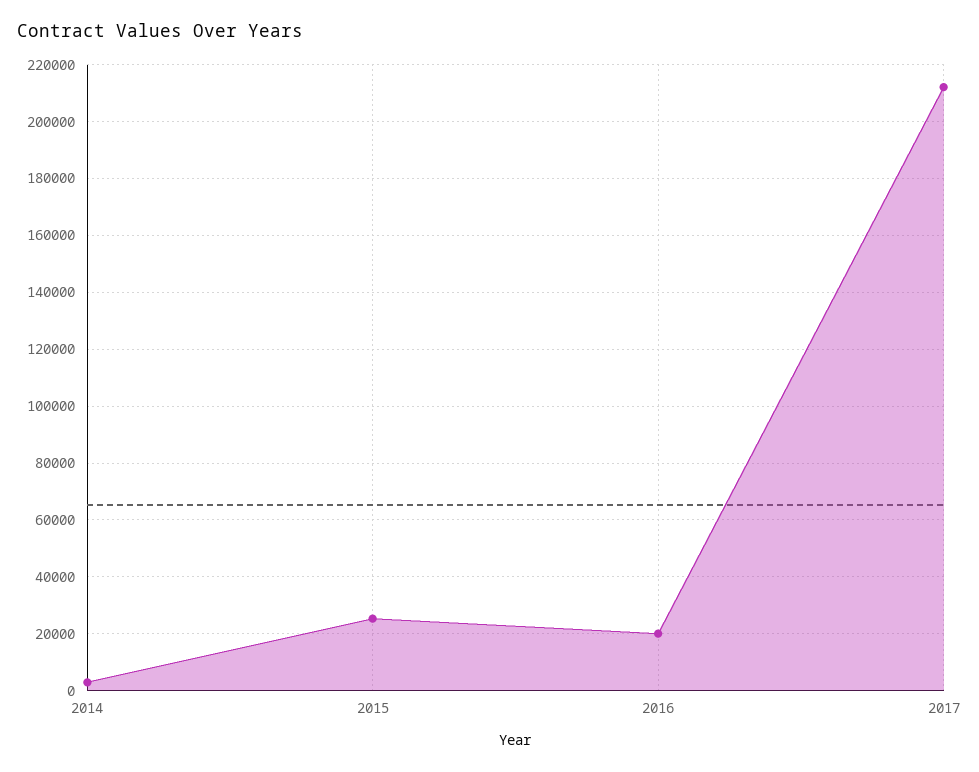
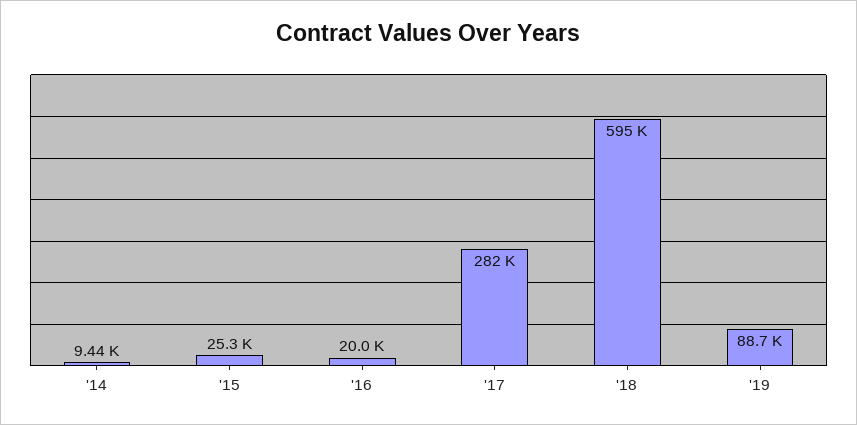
2014: 2500 -> 9440
2017: 212500 -> 282000
'18: none -> 595000
'19: none -> 88700

